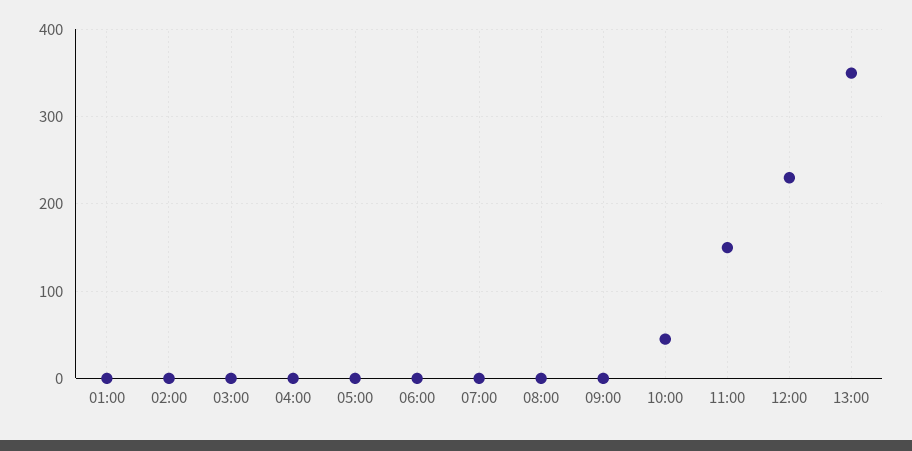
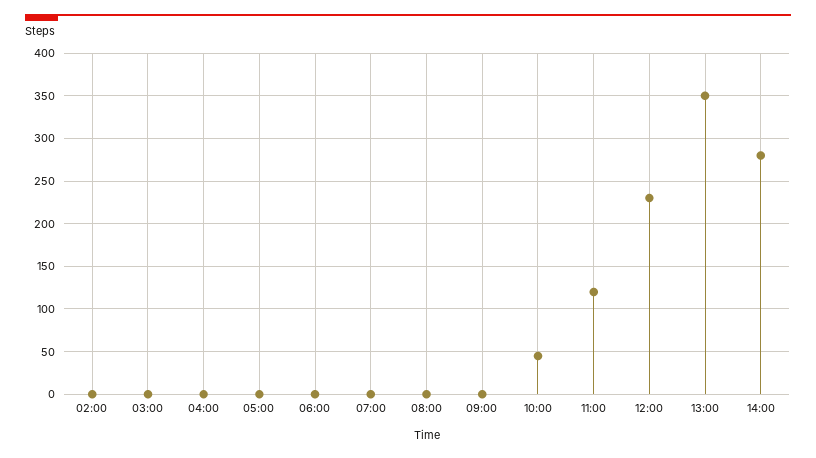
01:00: 0 -> none
11:00: 150 -> 120
14:00: none -> 280

